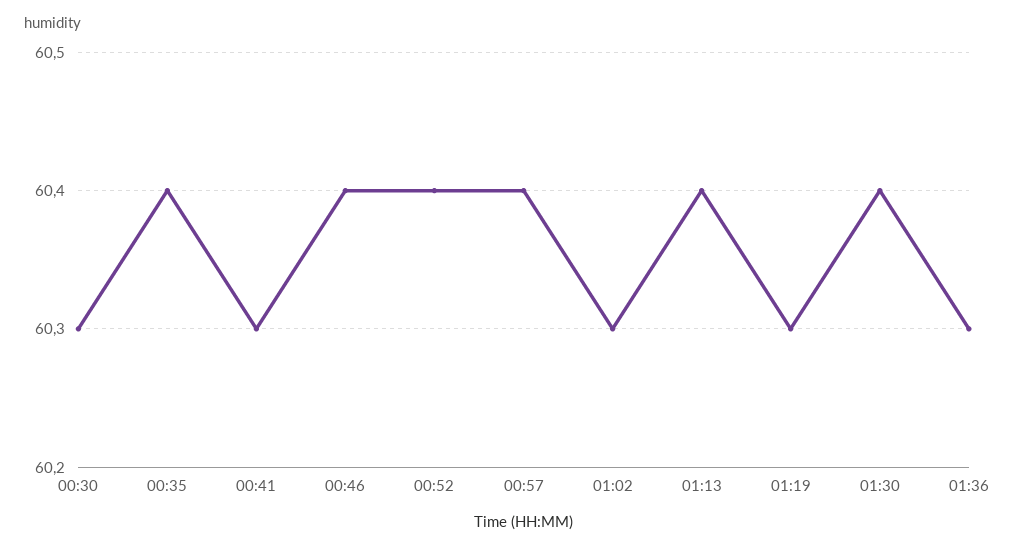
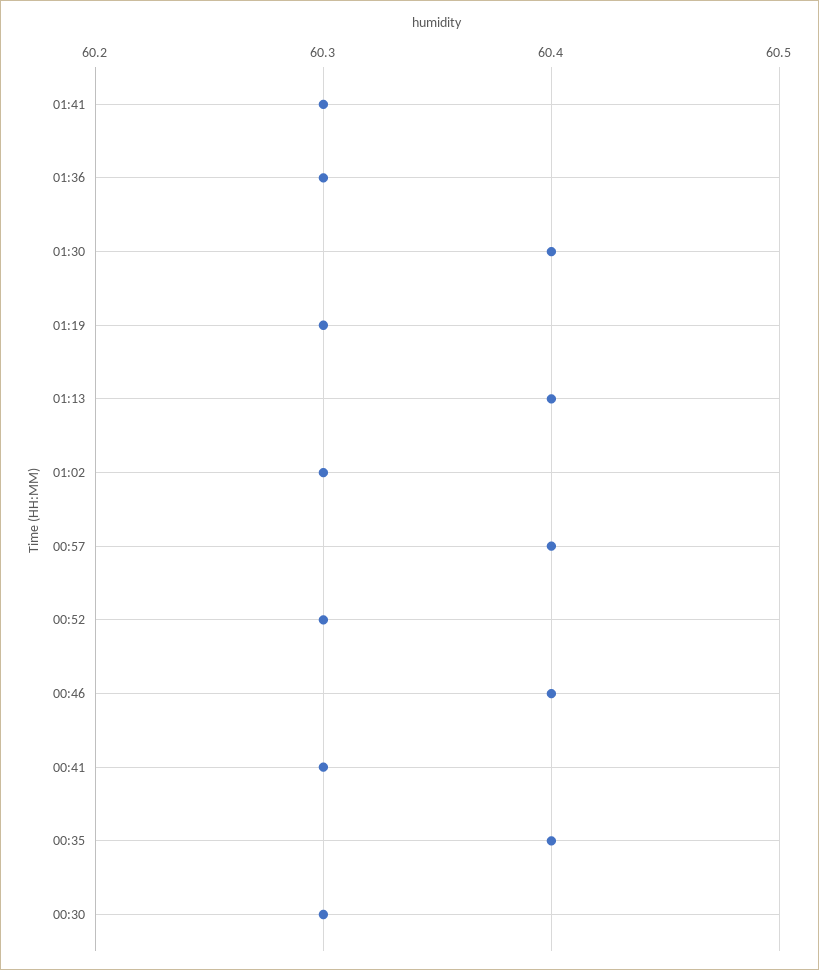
00:52: 60.4 -> 60.3
01:41: none -> 60.3

